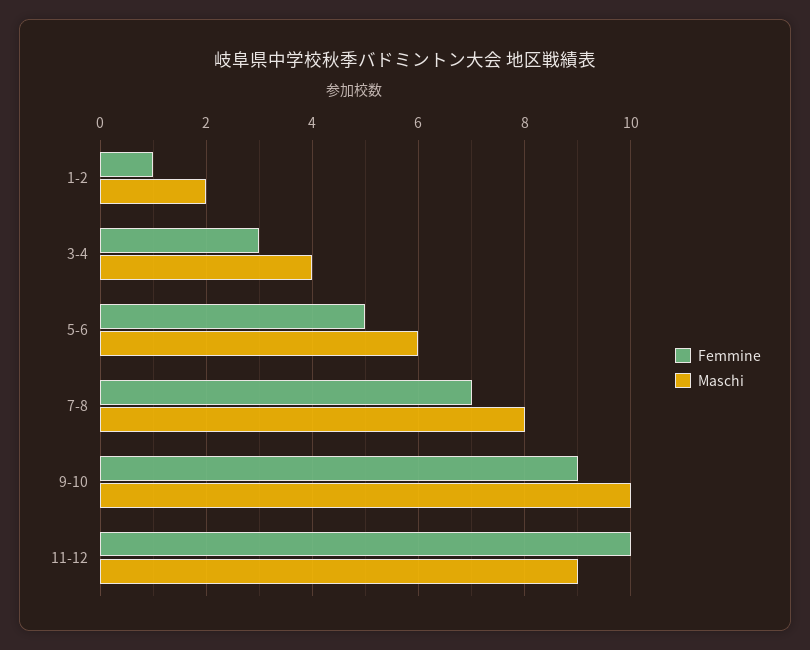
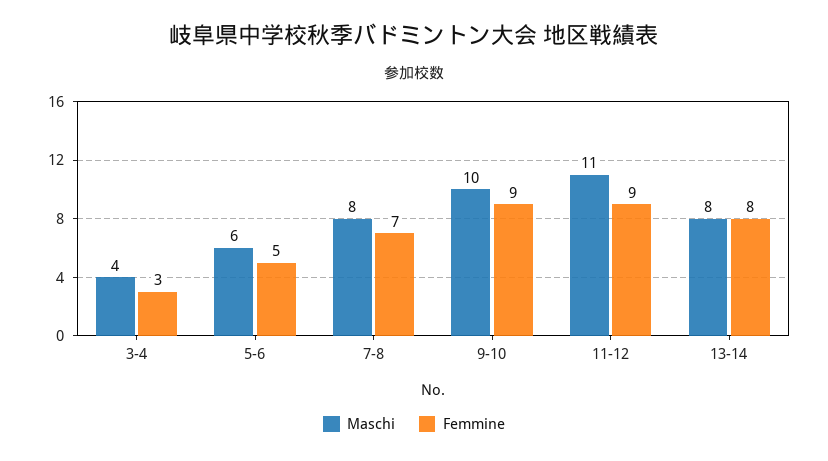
Femmine, 1-2: 1 -> none
Maschi, 1-2: 2 -> none
Femmine, 11-12: 10 -> 9
Maschi, 11-12: 9 -> 11
Maschi, 13-14: none -> 8
Femmine, 13-14: none -> 8

